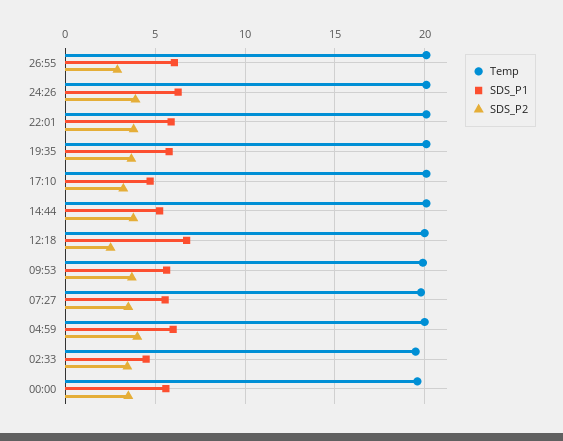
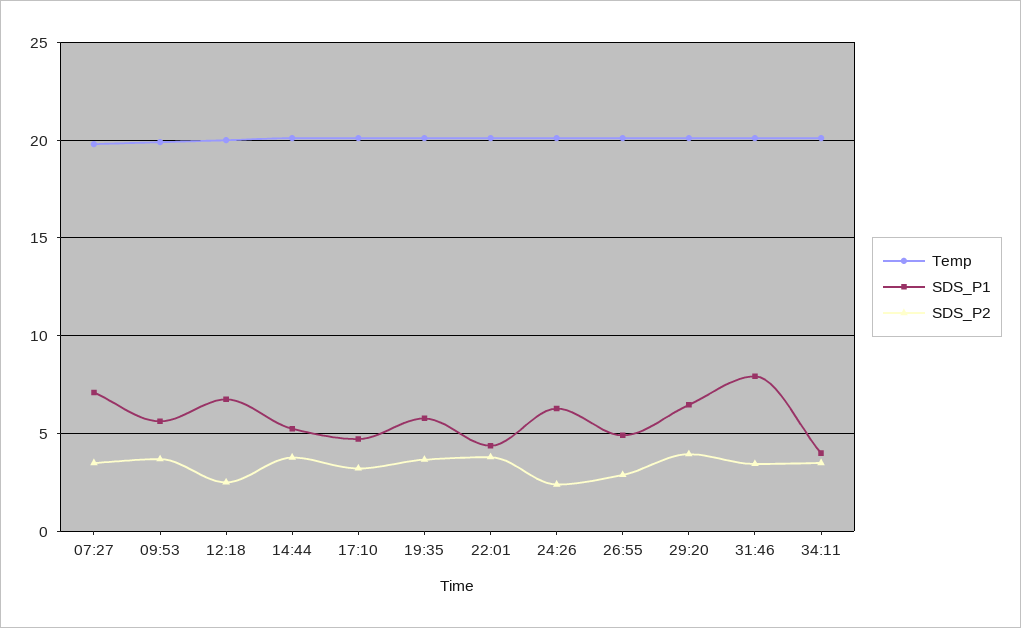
SDS_P1, 26:55: 6 -> 5
SDS_P2, 24:26: 4 -> 2.5
SDS_P1, 22:01: 6 -> 4.5
SDS_P1, 07:27: 5.5 -> 7
Temp, 04:59: 20 -> none
SDS_P1, 04:59: 6 -> none
SDS_P2, 04:59: 4 -> none
Temp, 02:33: 19.5 -> none
SDS_P1, 02:33: 4.5 -> none
SDS_P2, 02:33: 3.5 -> none
Temp, 00:00: 19.5 -> none
SDS_P1, 00:00: 5.5 -> none
SDS_P2, 00:00: 3.5 -> none
Temp, 29:20: none -> 20
SDS_P1, 29:20: none -> 6.5
SDS_P2, 29:20: none -> 4
Temp, 31:46: none -> 20
SDS_P1, 31:46: none -> 8
SDS_P2, 31:46: none -> 3.5
Temp, 34:11: none -> 20
SDS_P1, 34:11: none -> 4
SDS_P2, 34:11: none -> 3.5

